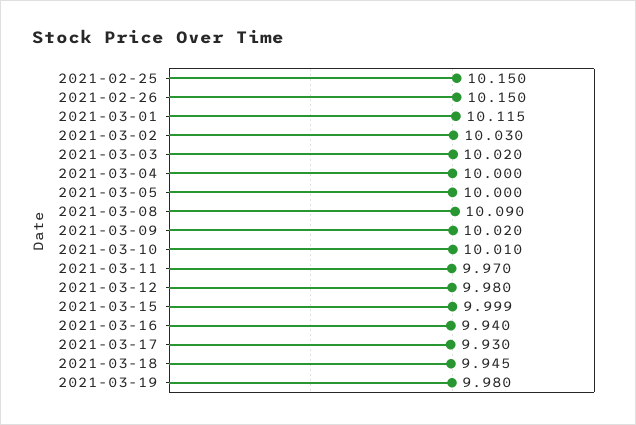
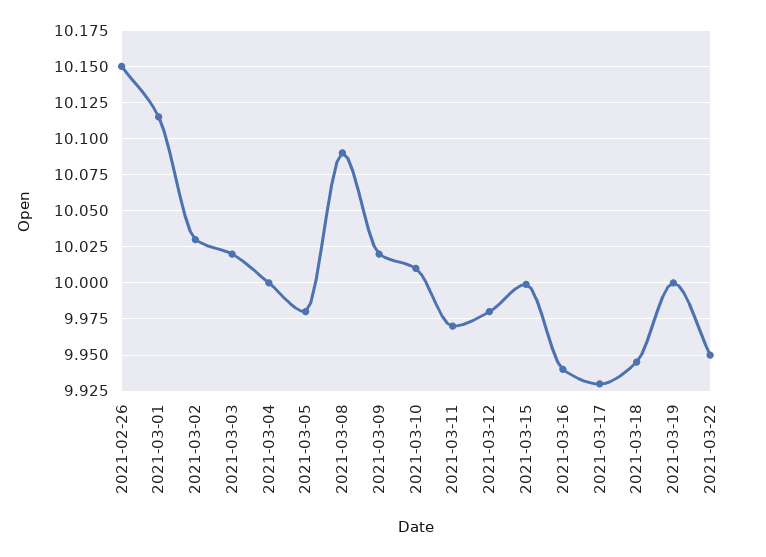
2021-02-25: 10.15 -> none
2021-03-05: 10 -> 9.98
2021-03-19: 9.98 -> 10
2021-03-22: none -> 9.95

